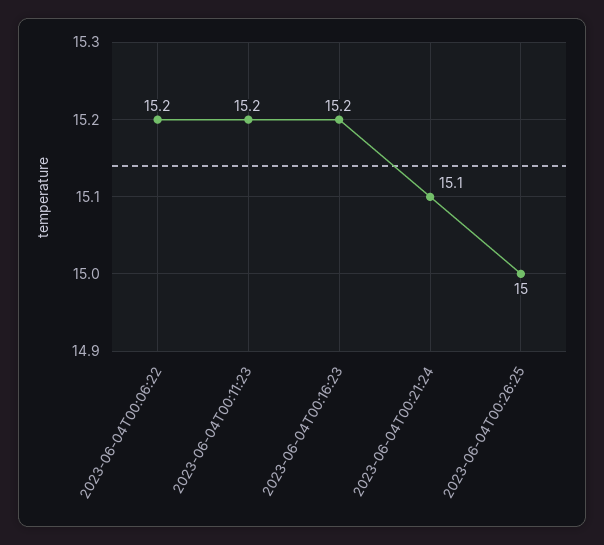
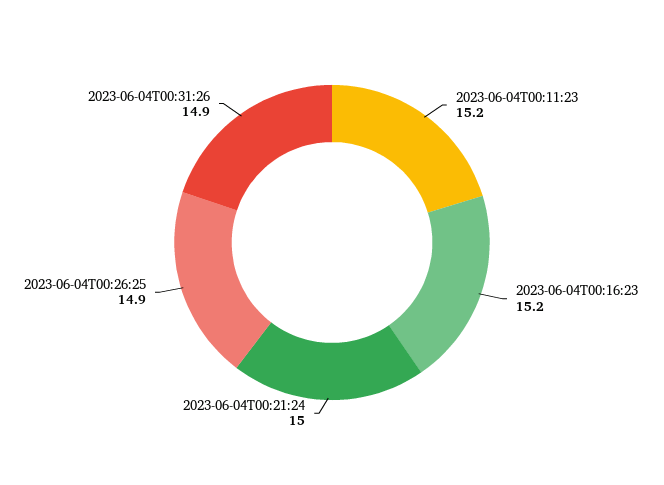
2023-06-04T00:06:22: 15.2 -> none
2023-06-04T00:21:24: 15.1 -> 15
2023-06-04T00:26:25: 15 -> 14.9
2023-06-04T00:31:26: none -> 14.9

